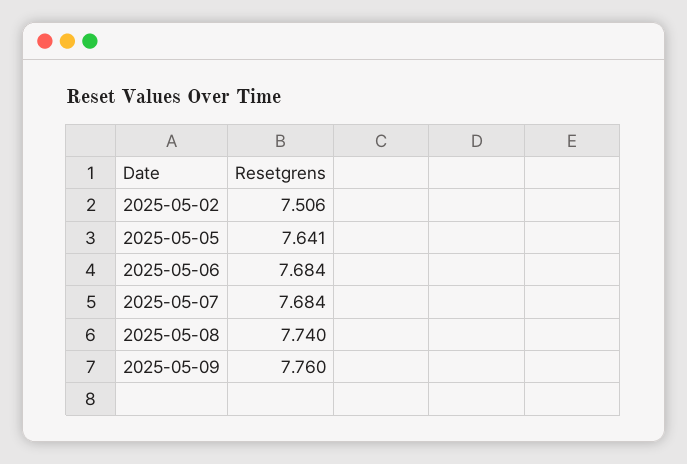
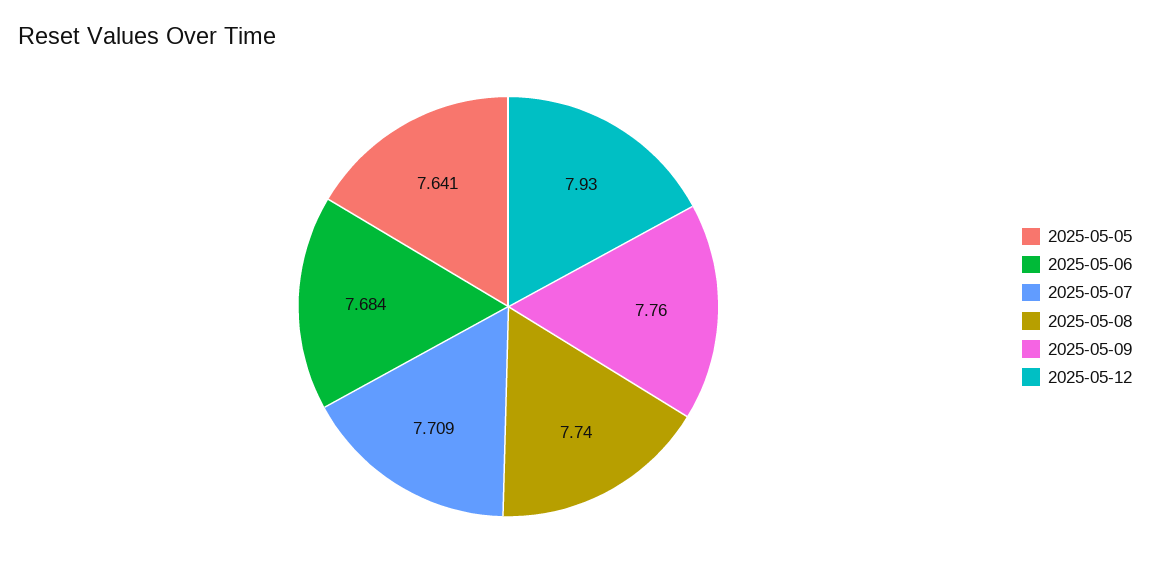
2025-05-02: 7.506 -> none
2025-05-07: 7.684 -> 7.709
2025-05-12: none -> 7.93

